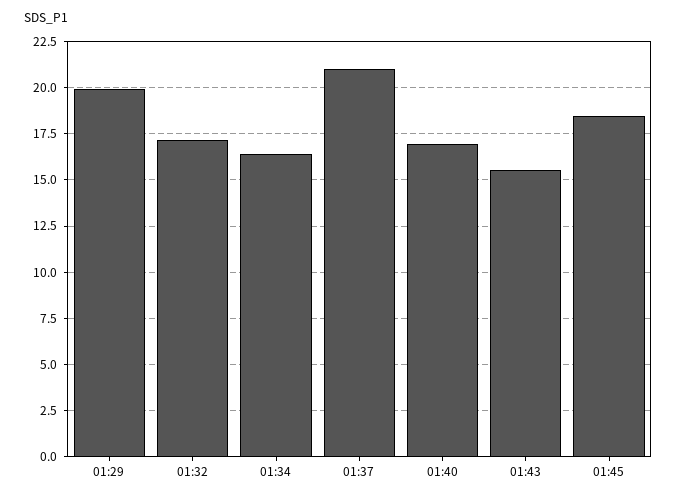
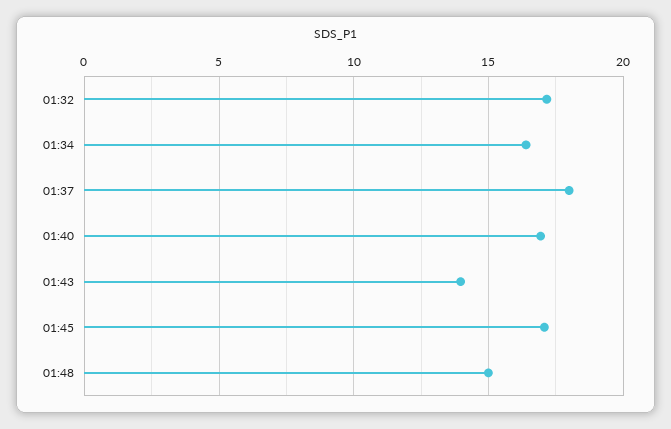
01:29: 20 -> none
01:37: 21 -> 18
01:43: 15.5 -> 14
01:45: 18.5 -> 17
01:48: none -> 15

